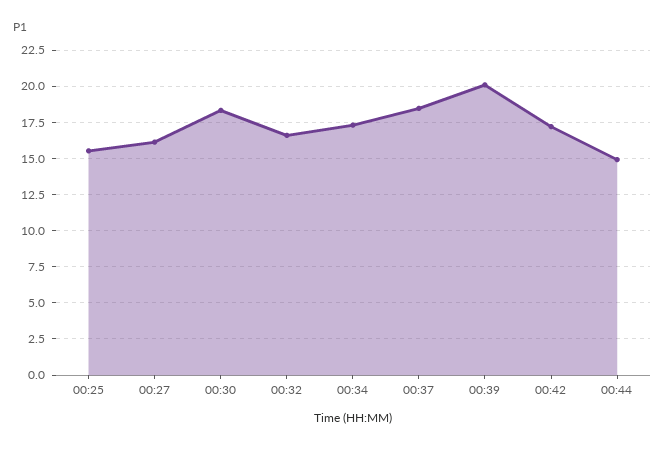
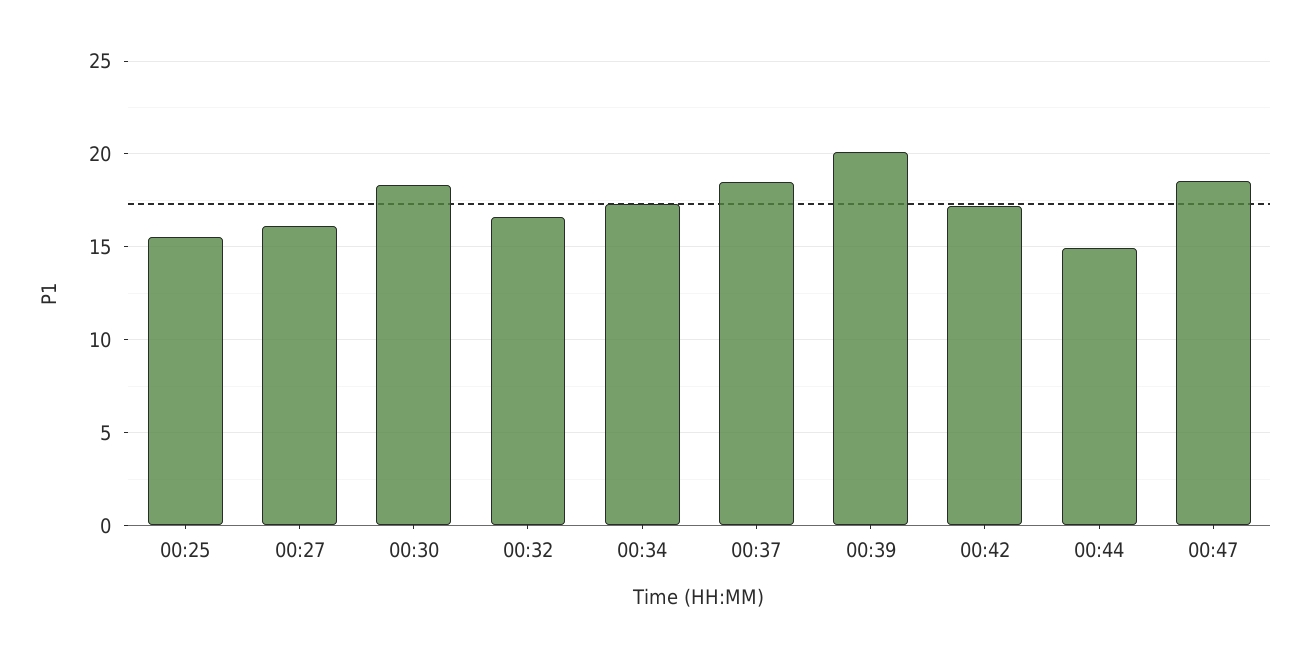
00:47: none -> 18.5

